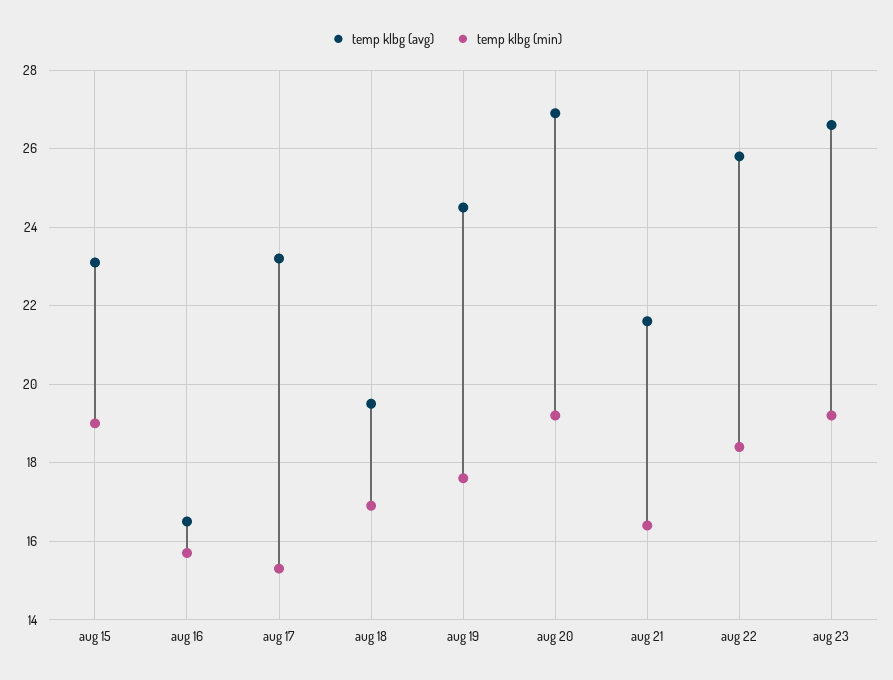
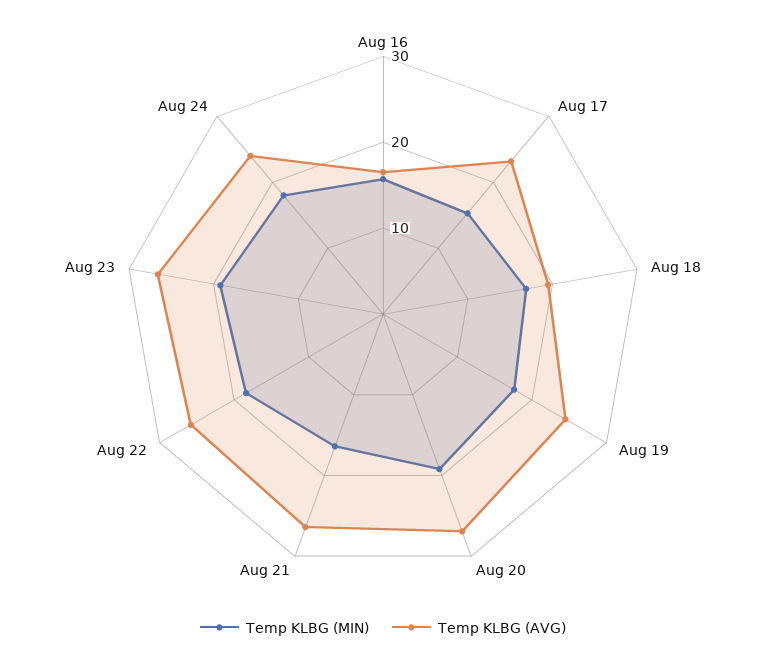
temp klbg (avg), aug 15: 23 -> none
temp klbg (min), aug 15: 19 -> none
temp klbg (avg), aug 21: 21.5 -> 26
temp klbg (min), Aug 24: none -> 18
temp klbg (avg), Aug 24: none -> 24

